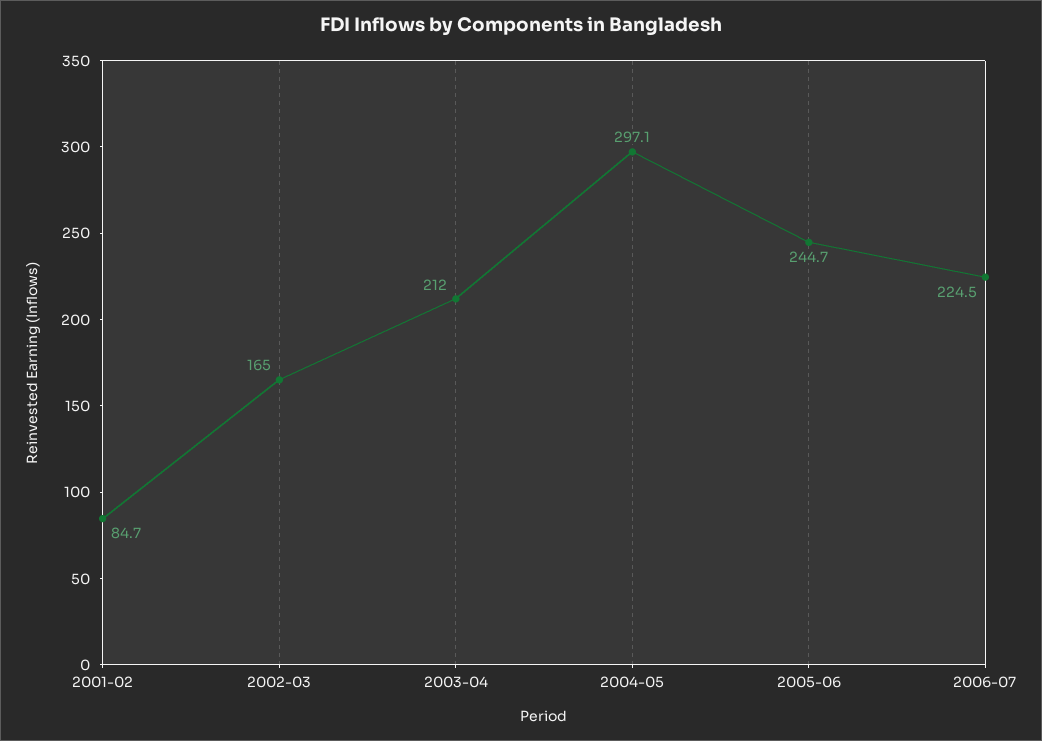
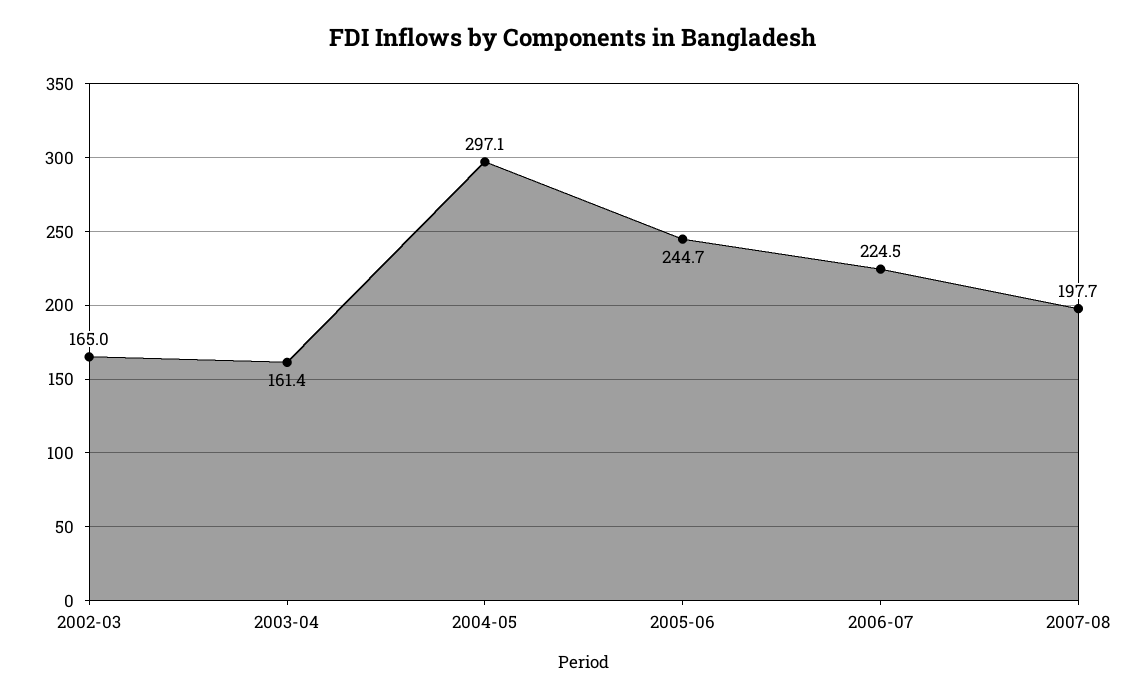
2001-02: 84.7 -> none
2003-04: 212 -> 161.4
2007-08: none -> 197.7

